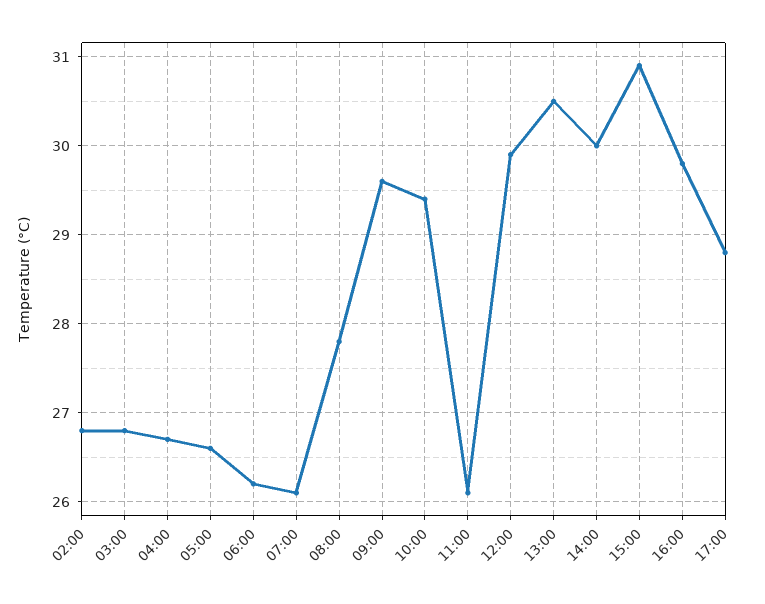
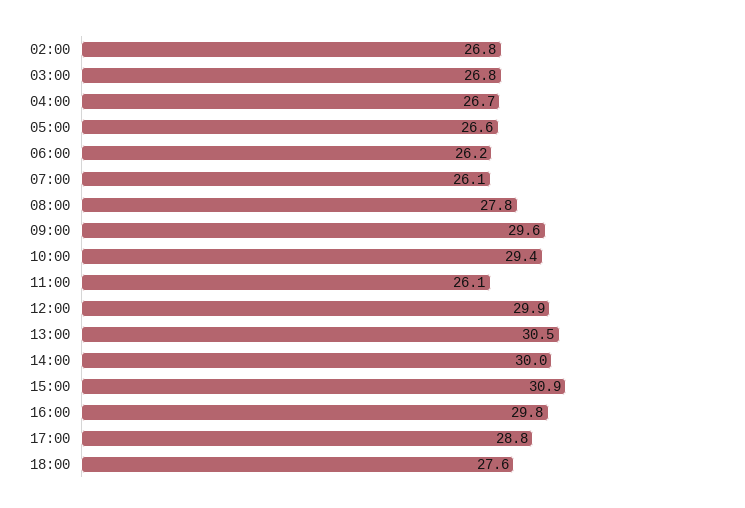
18:00: none -> 27.6

